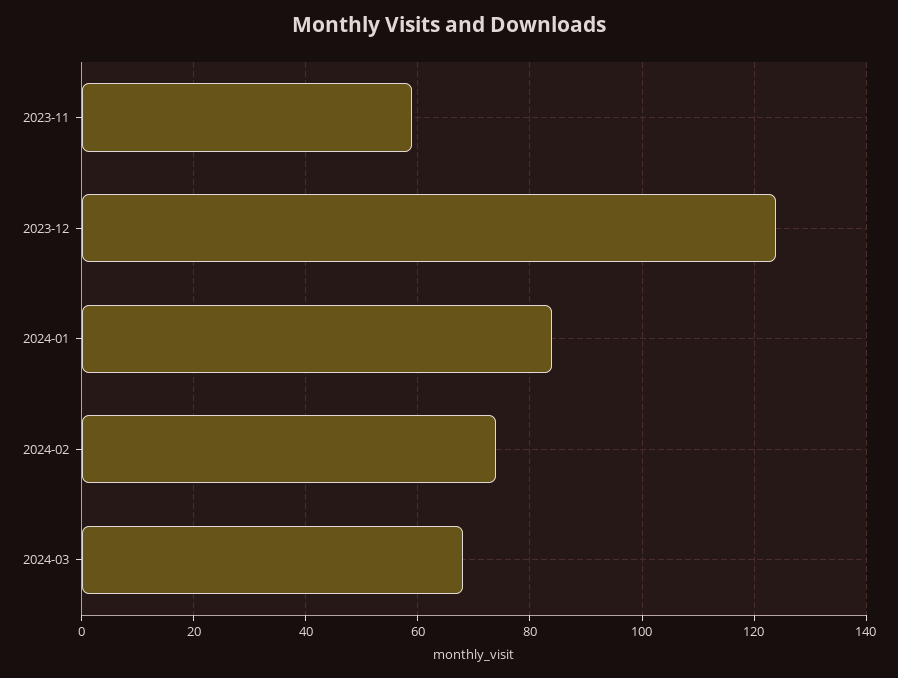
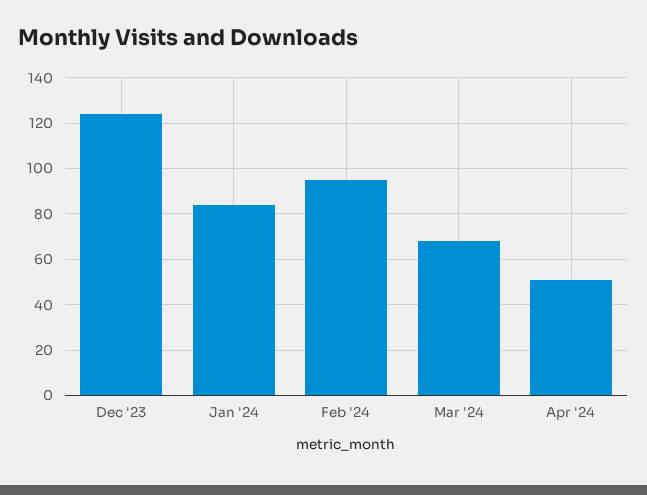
2023-11: 60 -> none
2024-02: 75 -> 95
Apr '24: none -> 50

